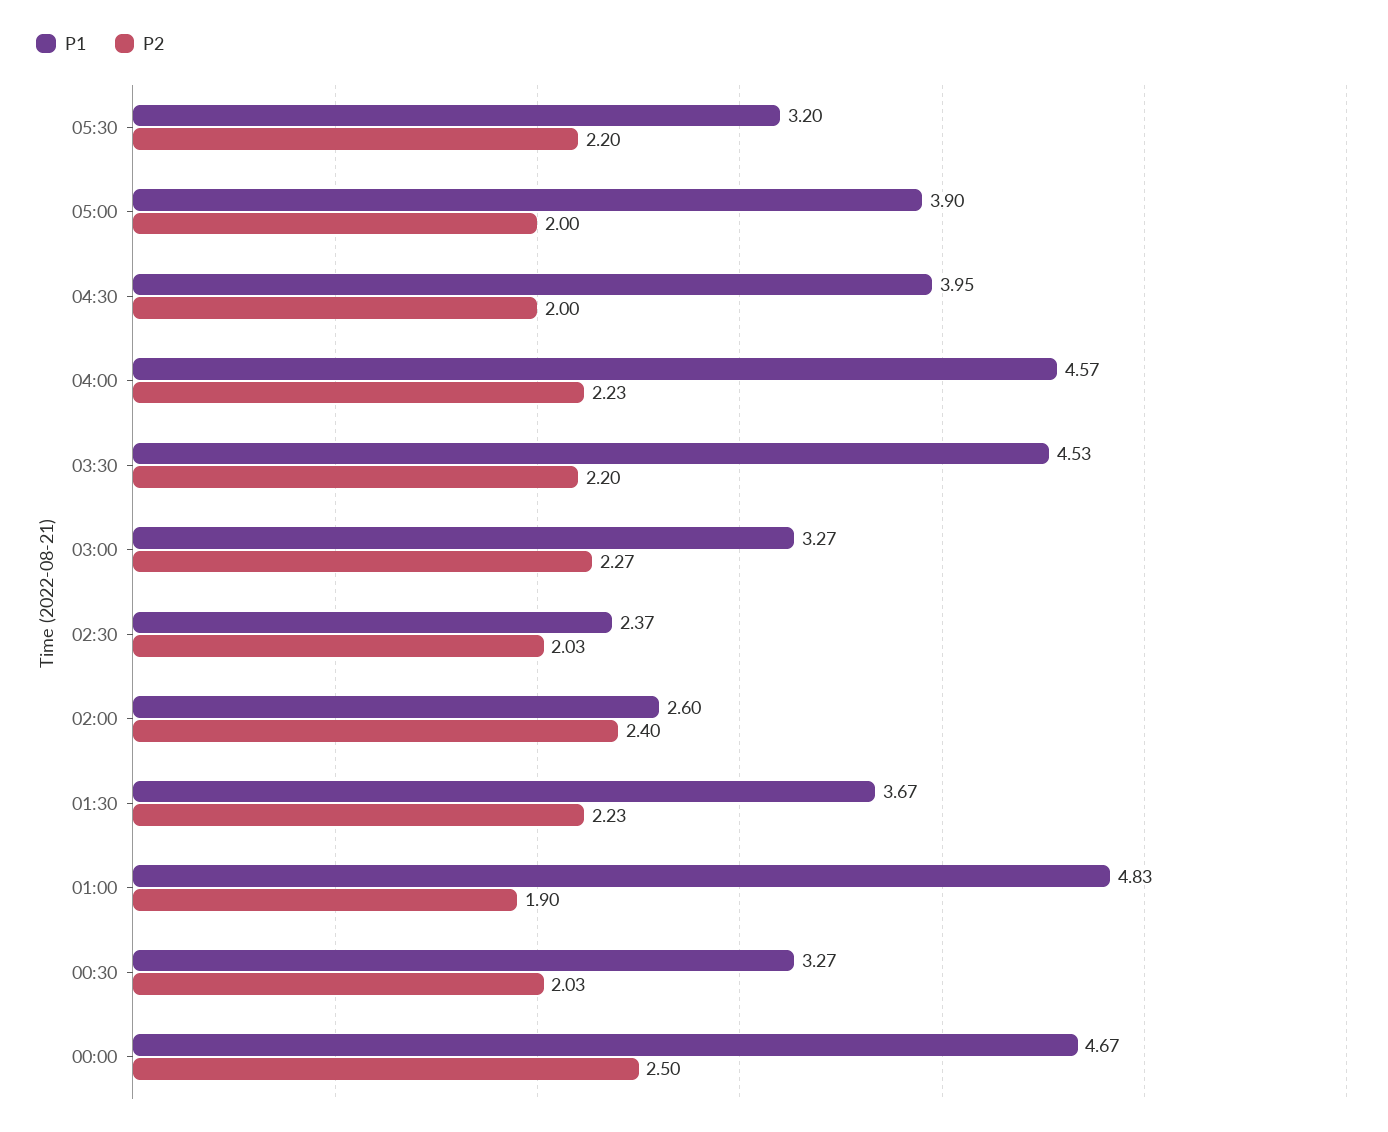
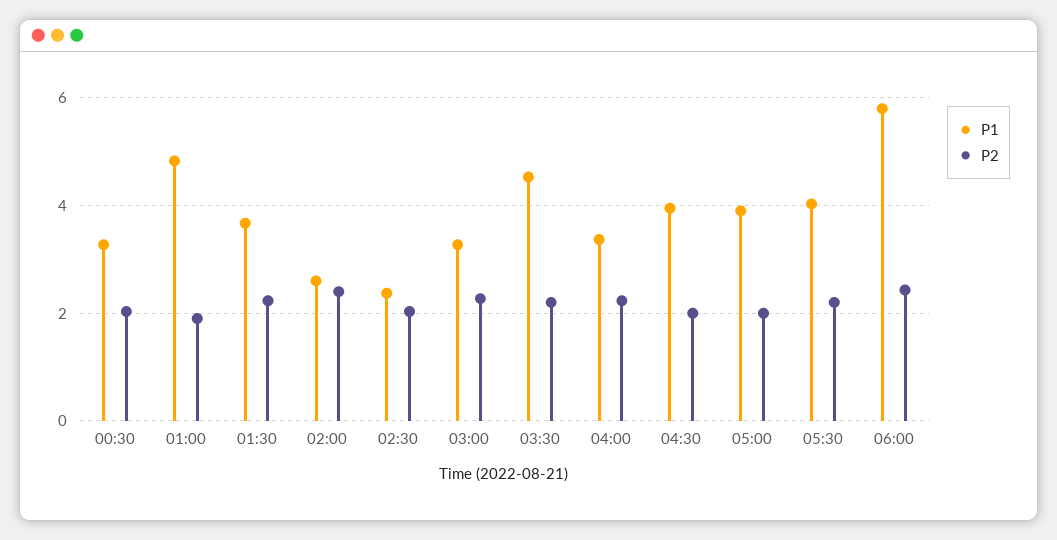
P1, 05:30: 3.2 -> 4
P1, 04:00: 4.57 -> 3.4
P1, 00:00: 4.67 -> none
P2, 00:00: 2.5 -> none
P1, 06:00: none -> 5.8
P2, 06:00: none -> 2.4

